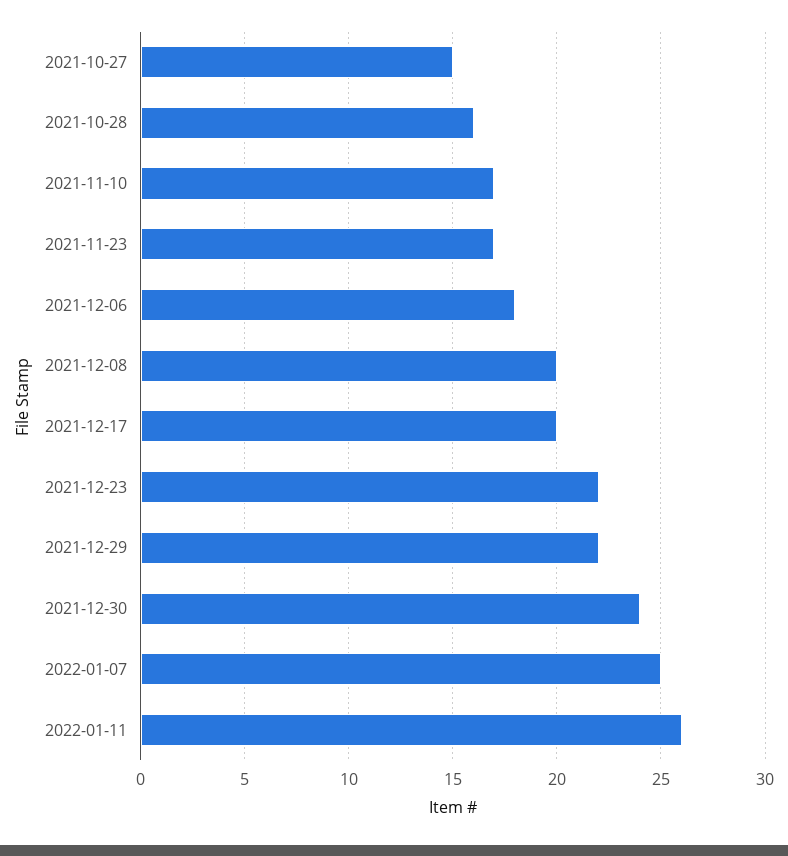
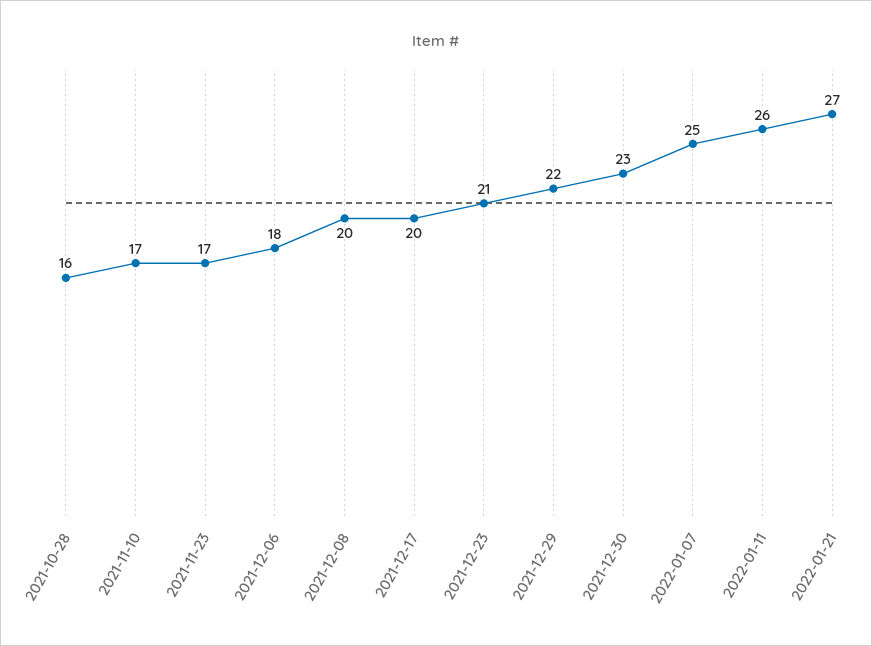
2021-10-27: 15 -> none
2021-12-23: 22 -> 21
2021-12-30: 24 -> 23
2022-01-21: none -> 27

